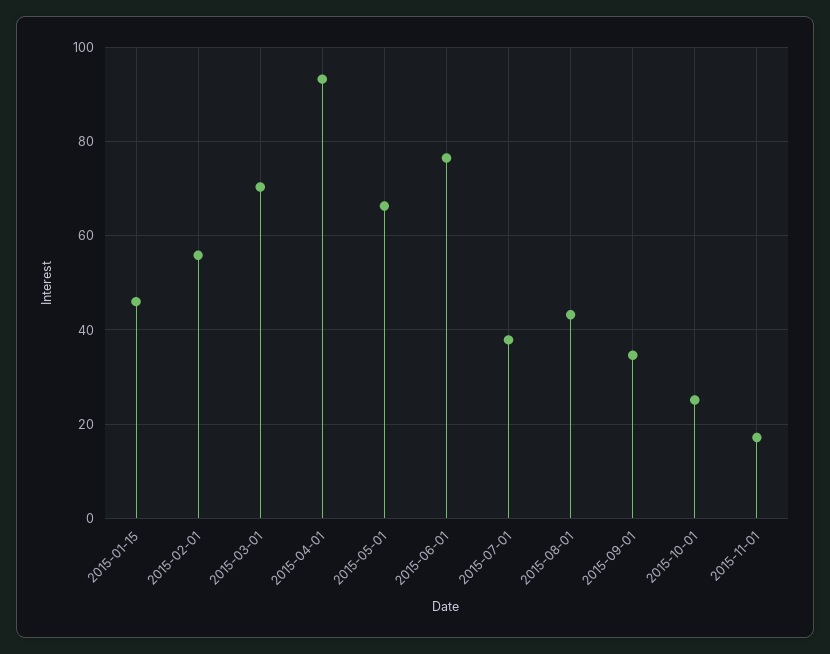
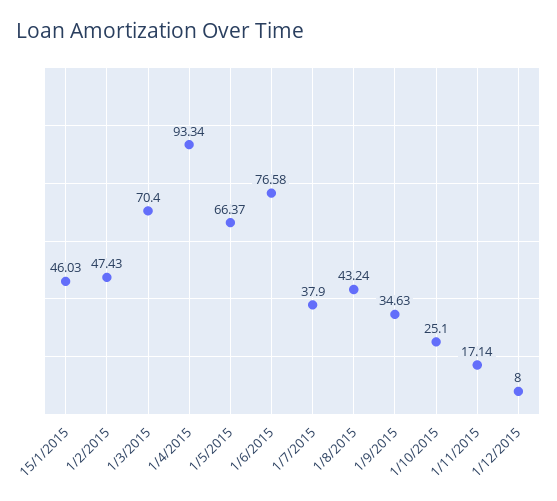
2015-02-01: 56 -> 47.43
1/12/2015: none -> 8

